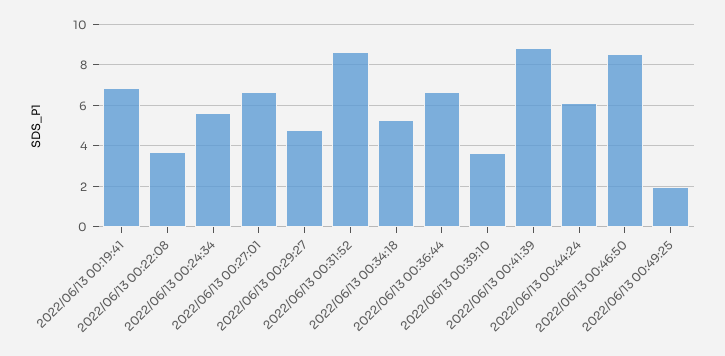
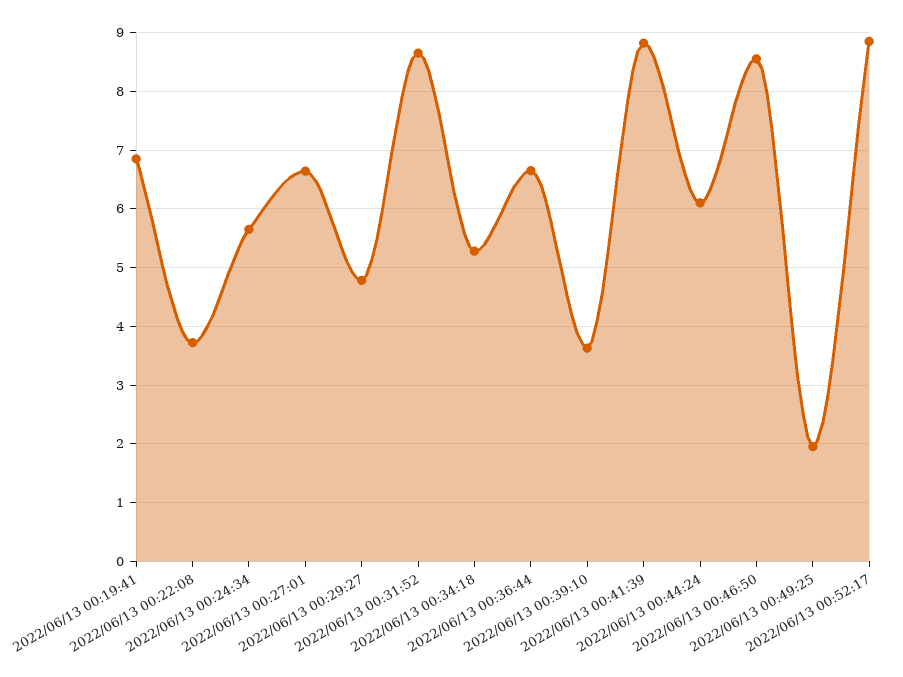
2022/06/13 00:52:17: none -> 8.8

